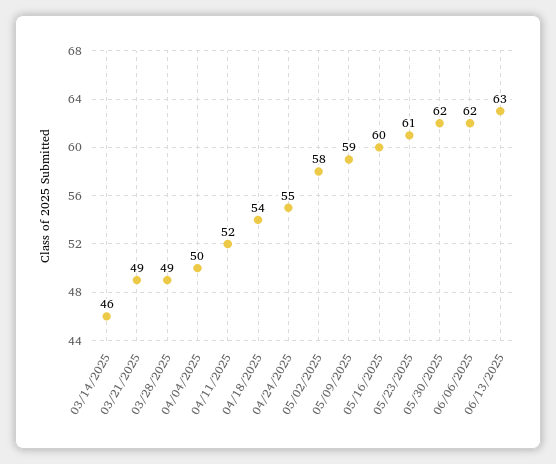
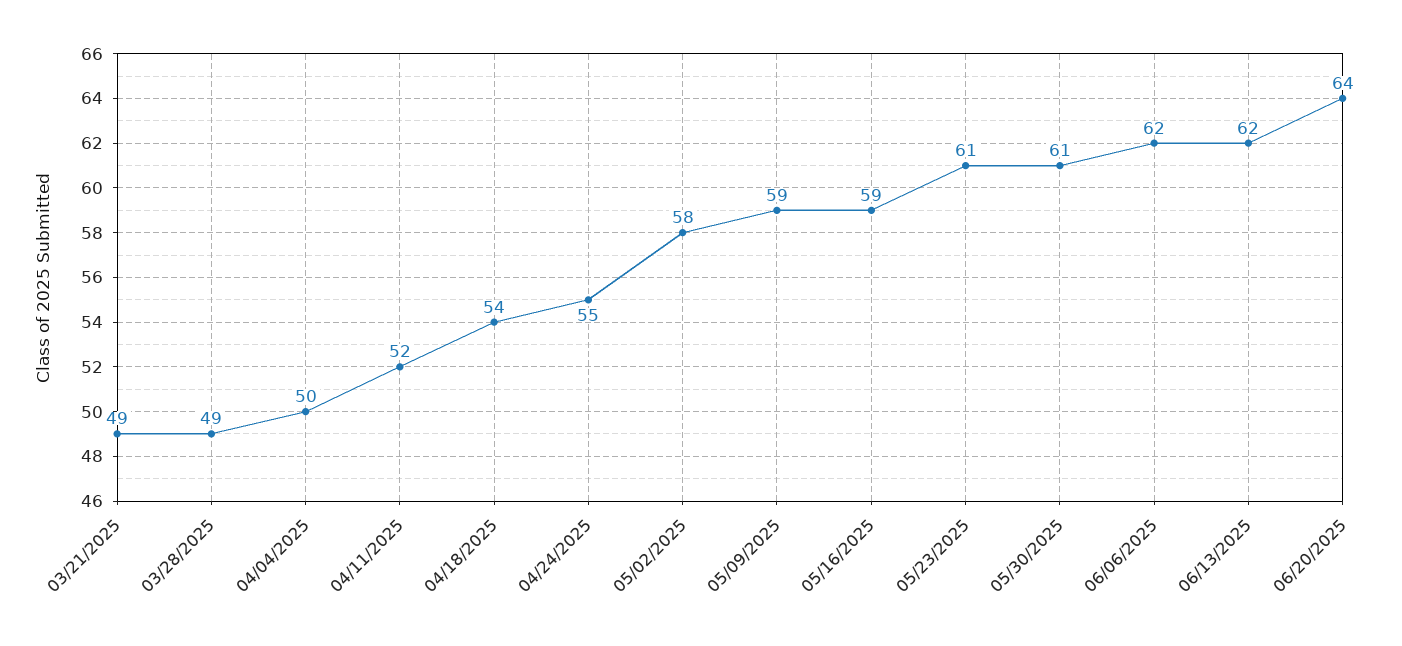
03/14/2025: 46 -> none
05/16/2025: 60 -> 59
05/30/2025: 62 -> 61
06/13/2025: 63 -> 62
06/20/2025: none -> 64

